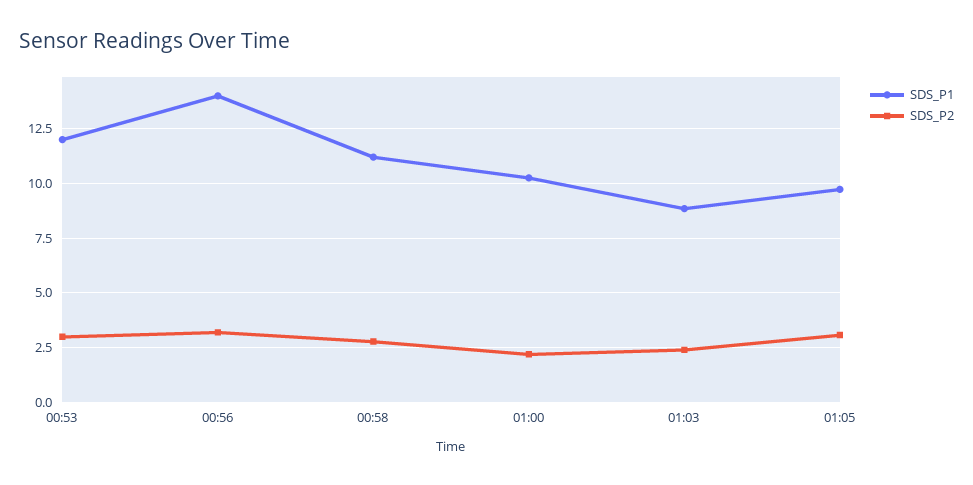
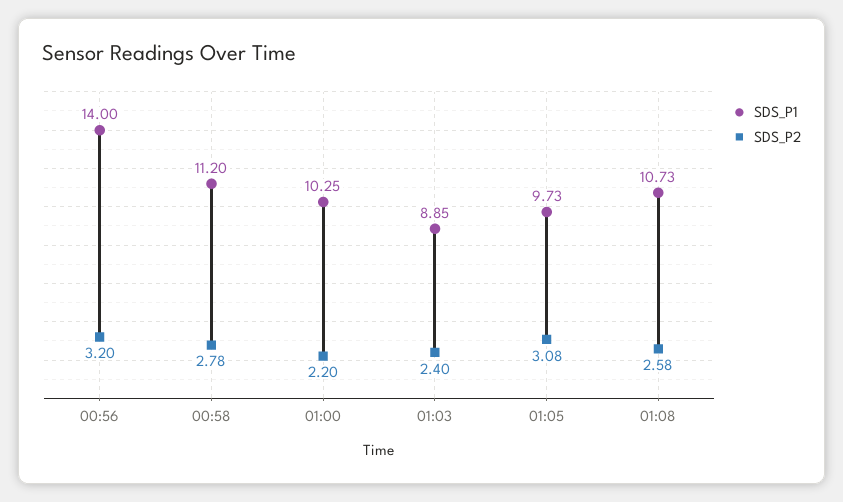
SDS_P1, 00:53: 12 -> none
SDS_P2, 00:53: 3 -> none
SDS_P1, 01:08: none -> 10.73
SDS_P2, 01:08: none -> 2.58

